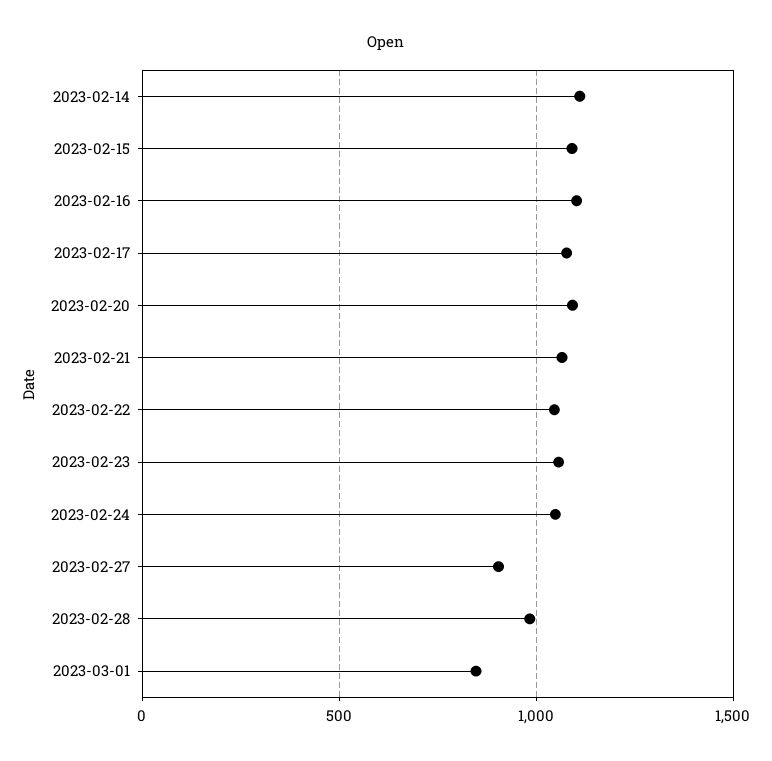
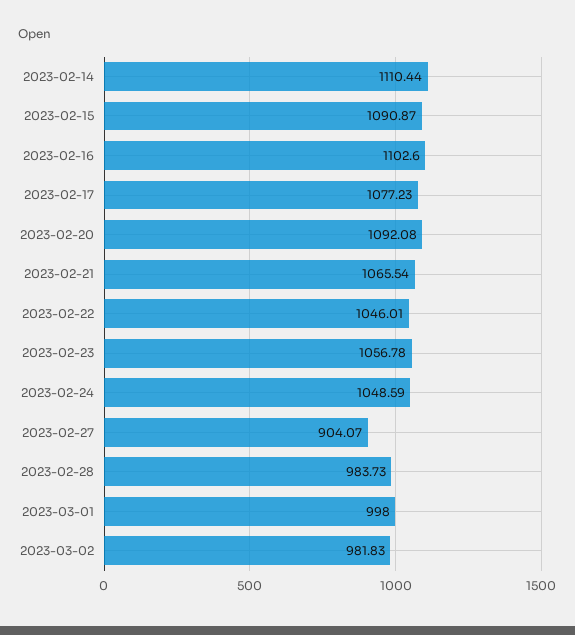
2023-03-01: 850 -> 998
2023-03-02: none -> 981.83

